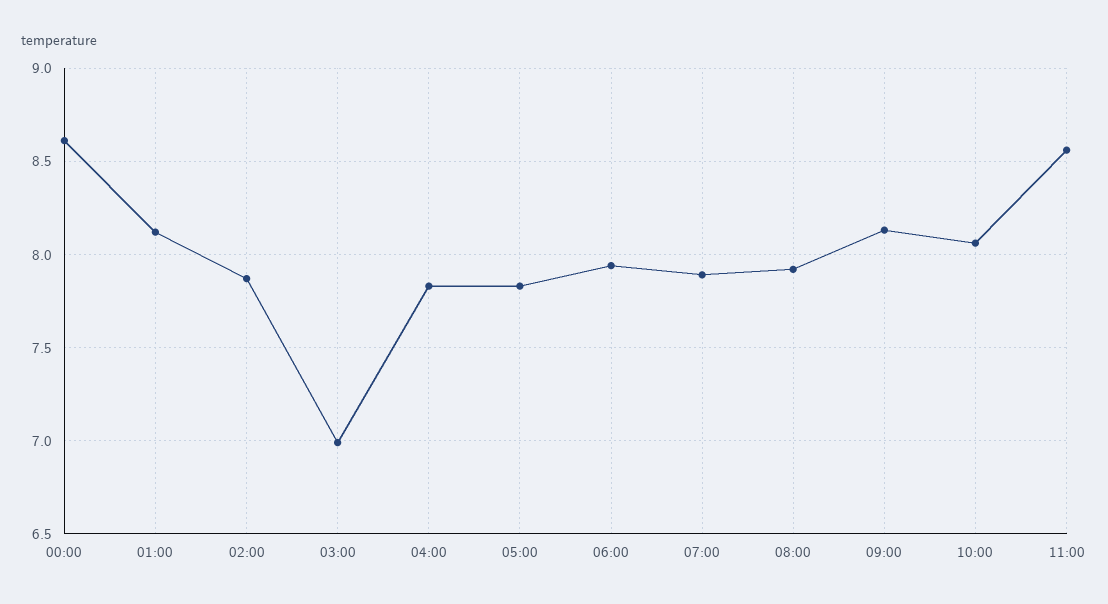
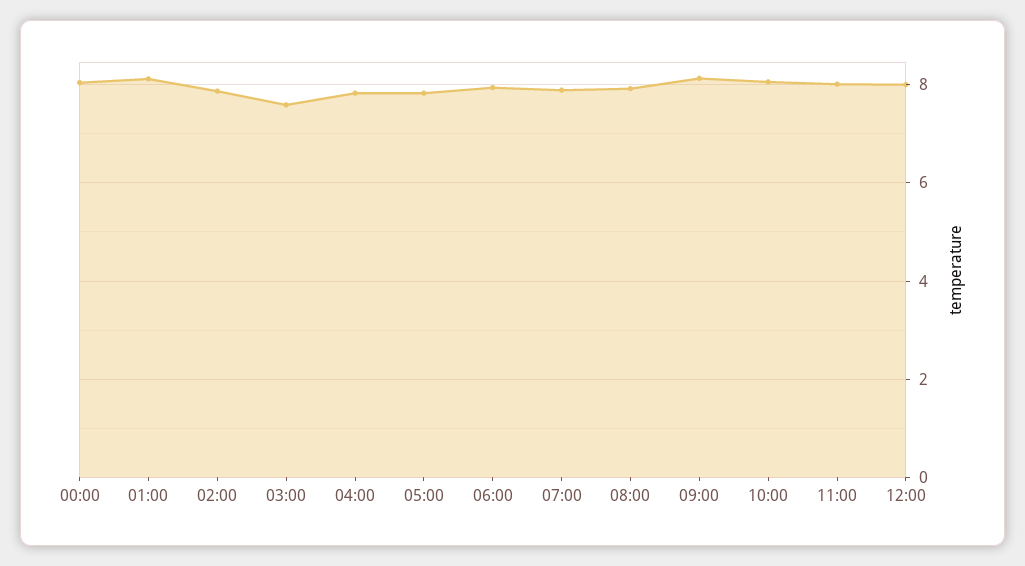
00:00: 8.6 -> 8
03:00: 7 -> 7.6
11:00: 8.55 -> 8
12:00: none -> 8

